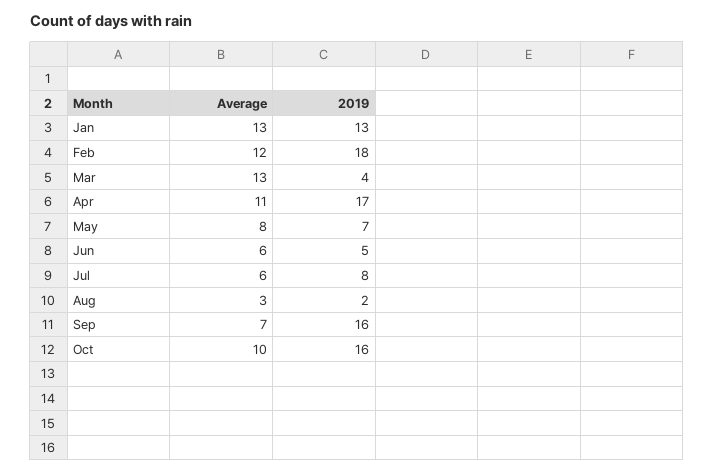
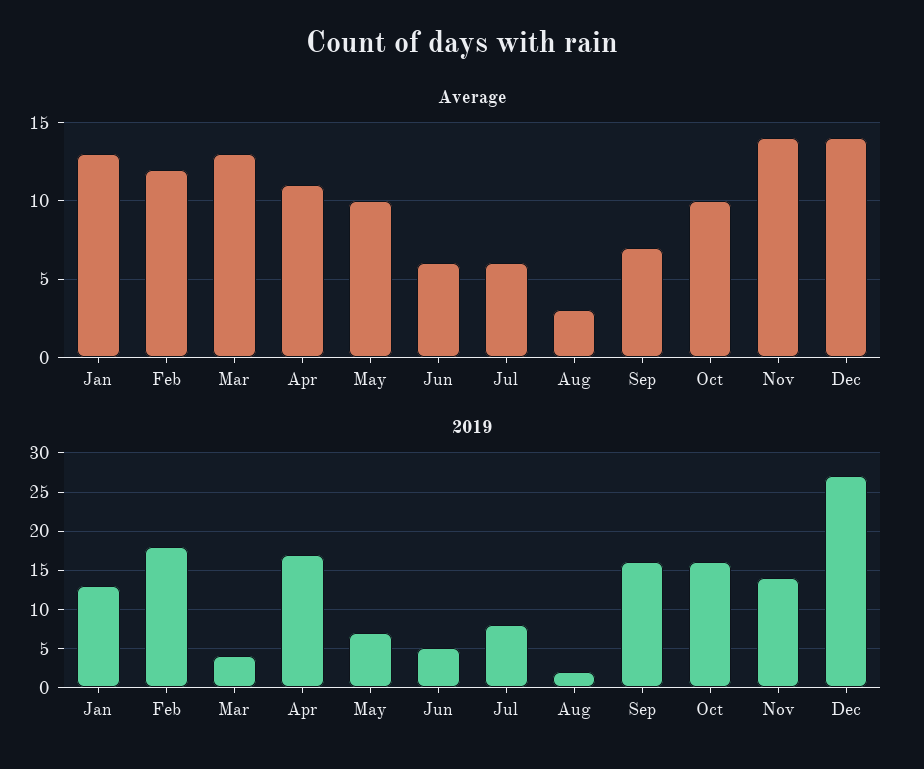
Average, May: 8 -> 10
Average, Nov: none -> 14
Average, Dec: none -> 14
2019, Nov: none -> 14
2019, Dec: none -> 27

